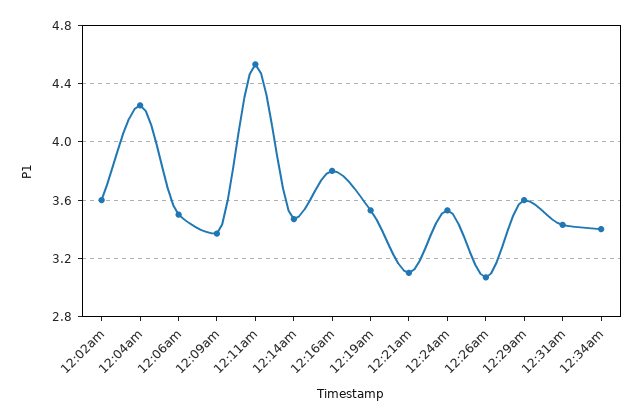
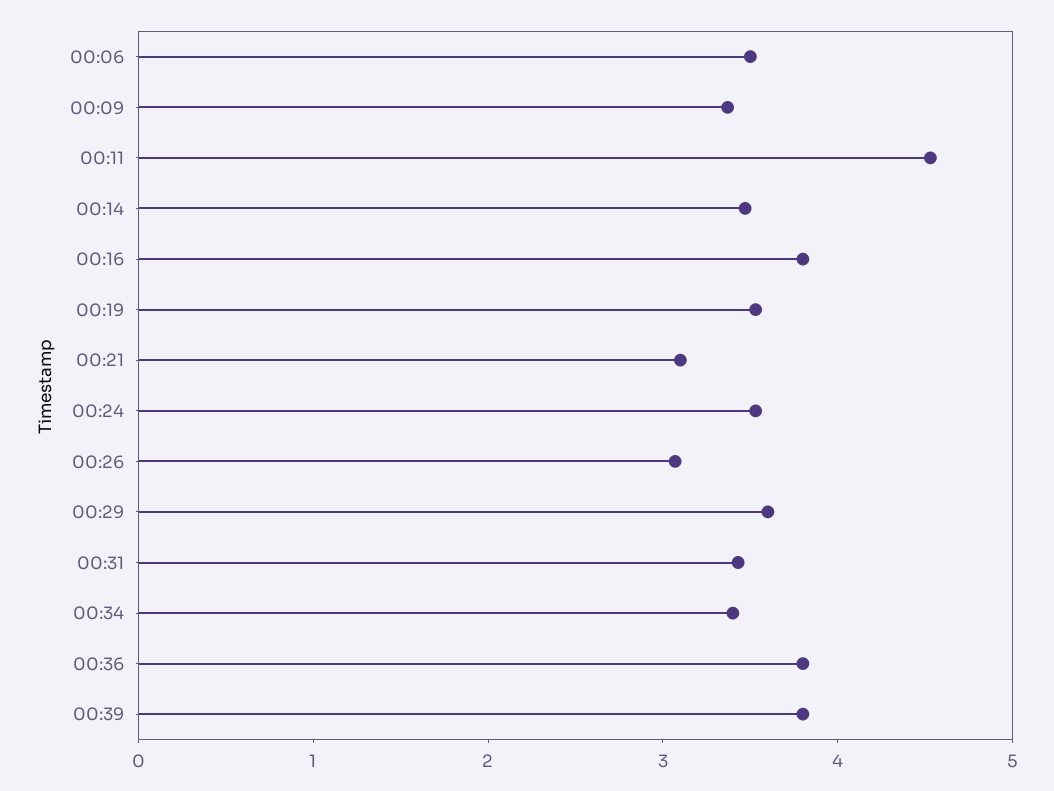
12:02am: 3.6 -> none
12:04am: 4.25 -> none
00:36: none -> 3.8
00:39: none -> 3.8

